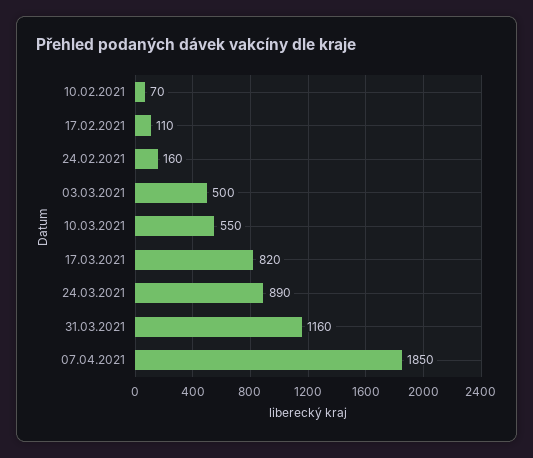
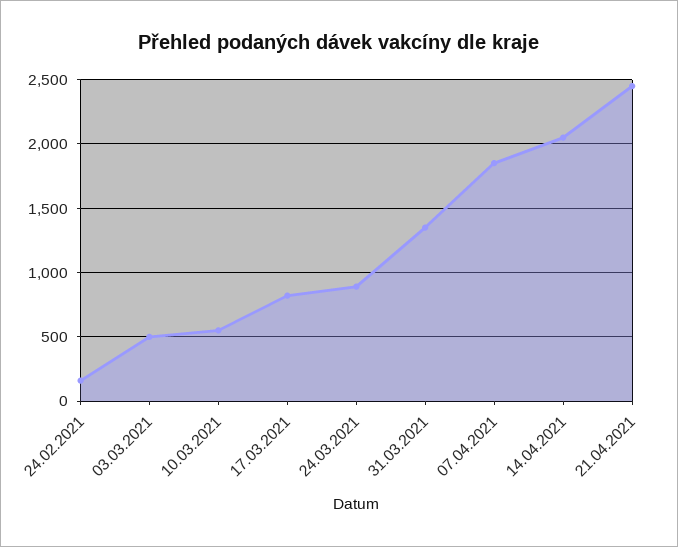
10.02.2021: 70 -> none
17.02.2021: 110 -> none
31.03.2021: 1160 -> 1350
14.04.2021: none -> 2050
21.04.2021: none -> 2450

